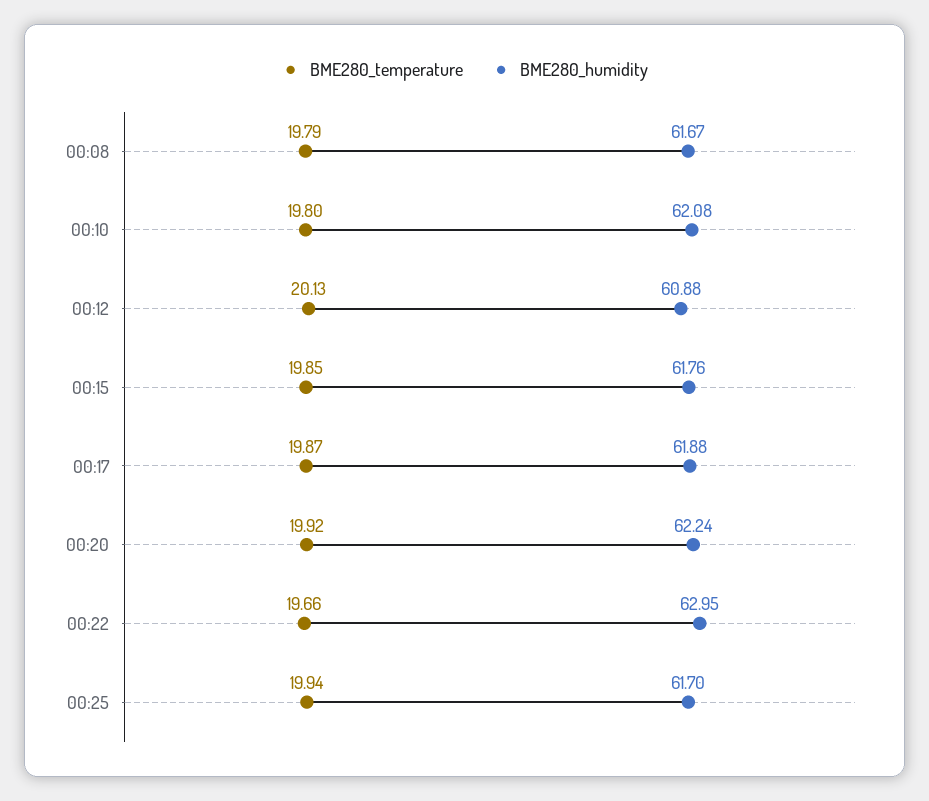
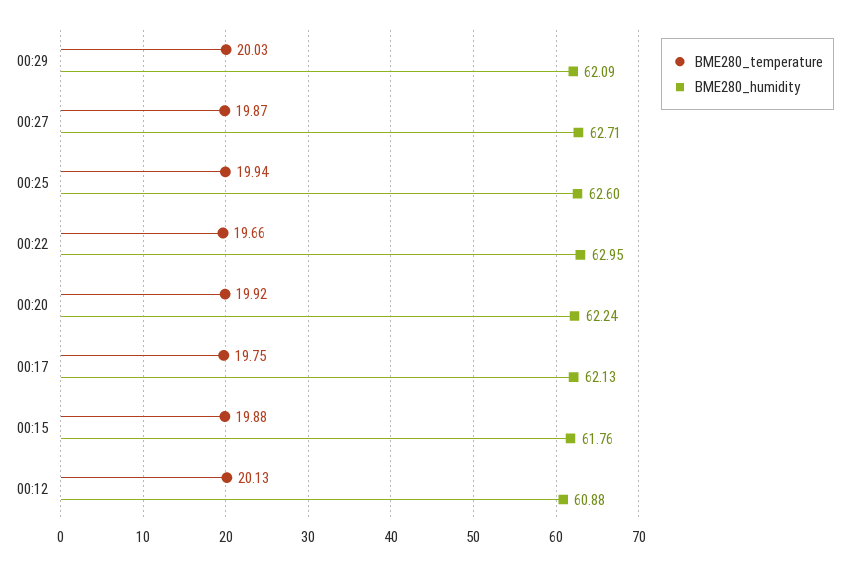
BME280_temperature, 00:08: 19.79 -> none
BME280_humidity, 00:08: 61.67 -> none
BME280_temperature, 00:10: 19.8 -> none
BME280_humidity, 00:10: 62.08 -> none
BME280_temperature, 00:15: 19.85 -> 19.88
BME280_temperature, 00:17: 19.87 -> 19.75
BME280_humidity, 00:17: 61.88 -> 62.13
BME280_humidity, 00:25: 61.7 -> 62.6
BME280_temperature, 00:29: none -> 20.03
BME280_humidity, 00:29: none -> 62.09
BME280_temperature, 00:27: none -> 19.87
BME280_humidity, 00:27: none -> 62.71

